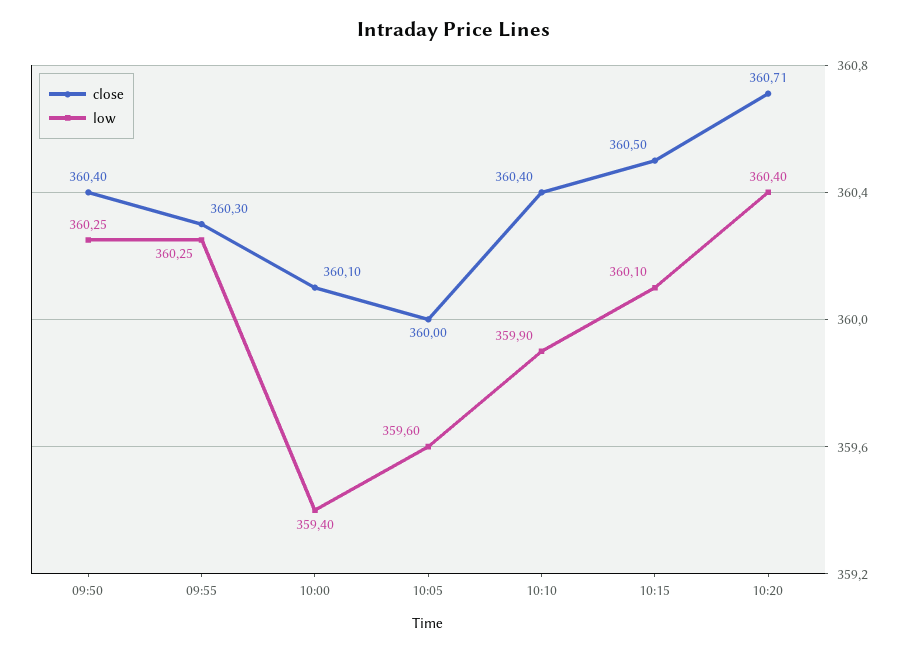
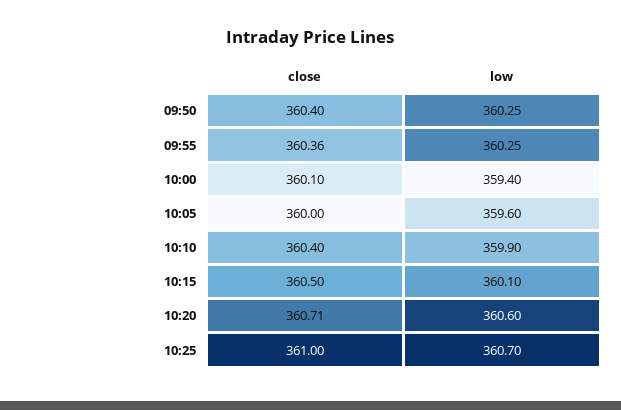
close, 09:55: 360.3 -> 360.36
low, 10:20: 360.4 -> 360.6
close, 10:25: none -> 361
low, 10:25: none -> 360.7

